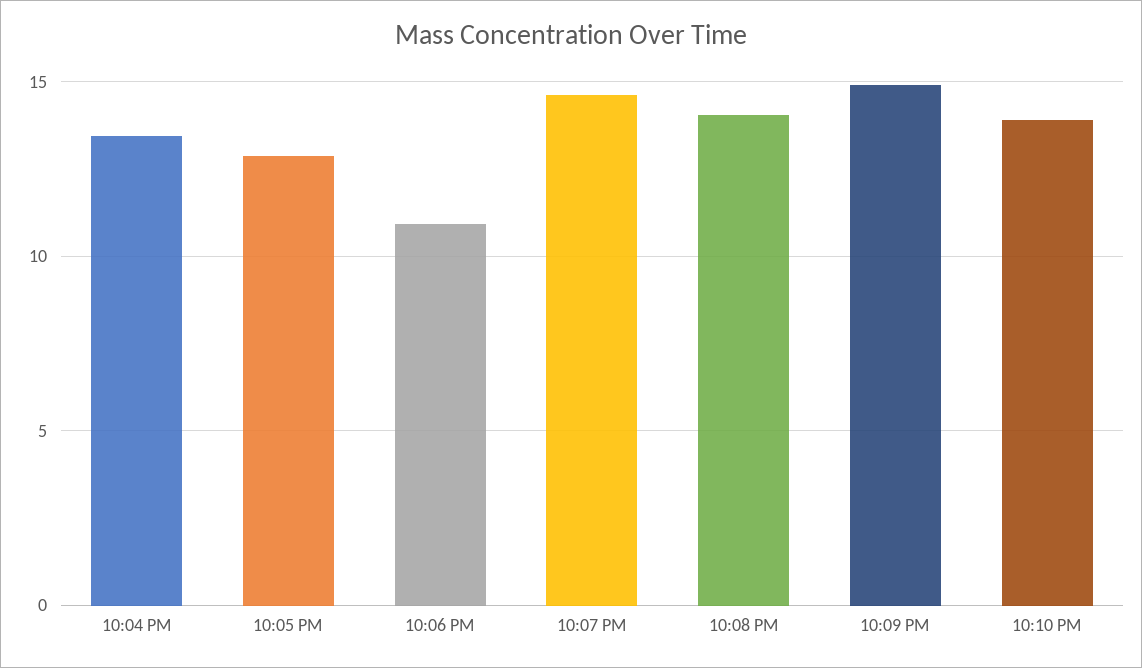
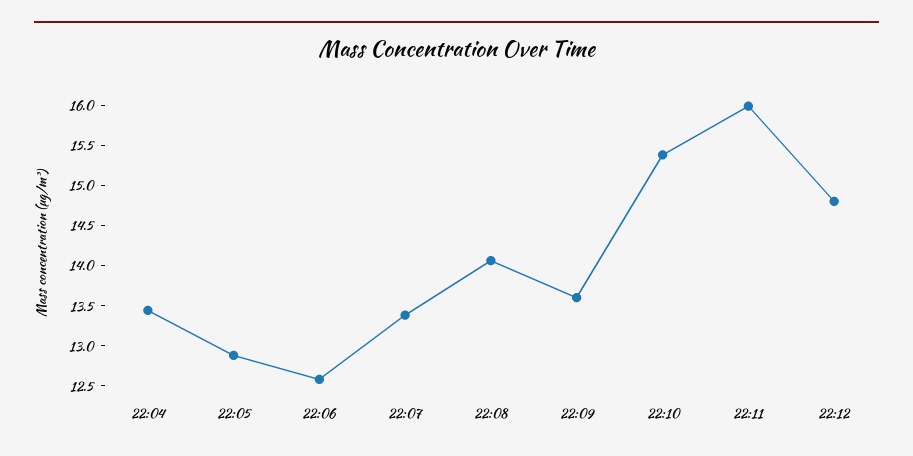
10:06 PM: 11 -> 12.6
10:07 PM: 14.5 -> 13.4
10:09 PM: 15 -> 13.6
10:10 PM: 14 -> 15.4
22:11: none -> 16
22:12: none -> 14.8

